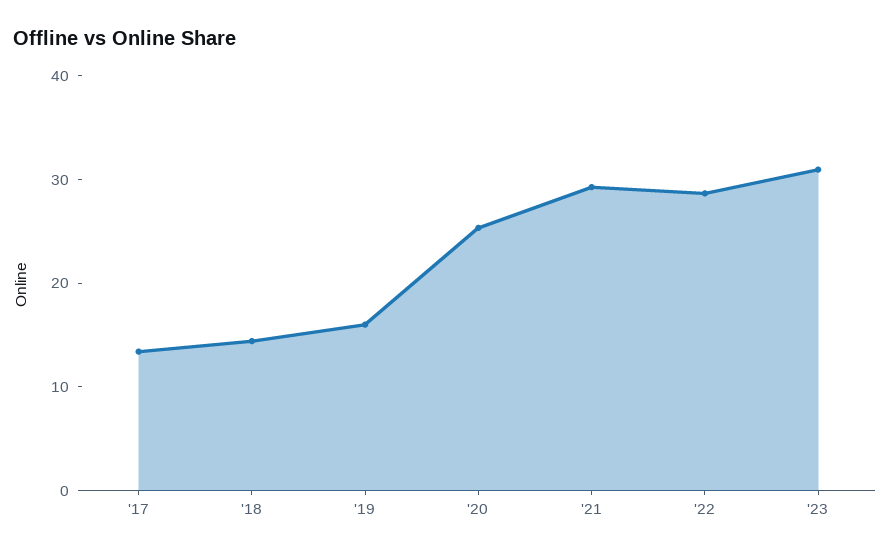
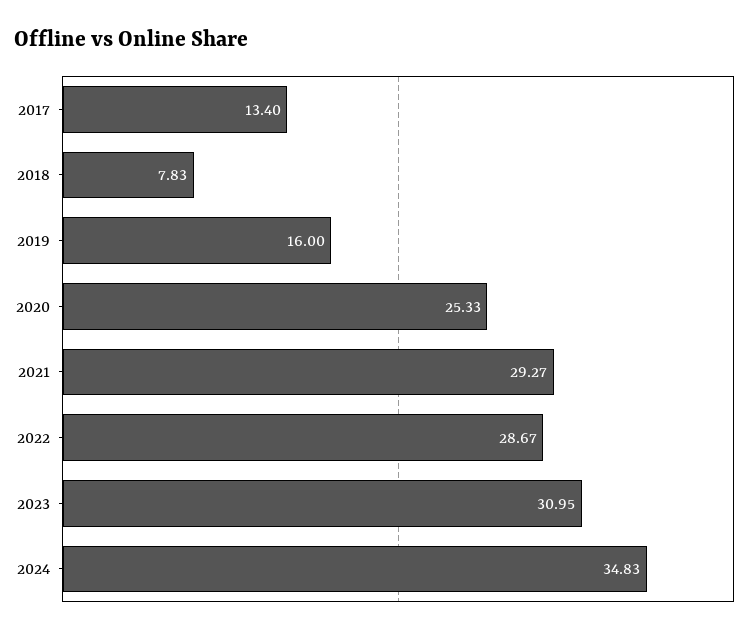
'18: 14 -> 7.83
2024: none -> 34.83

